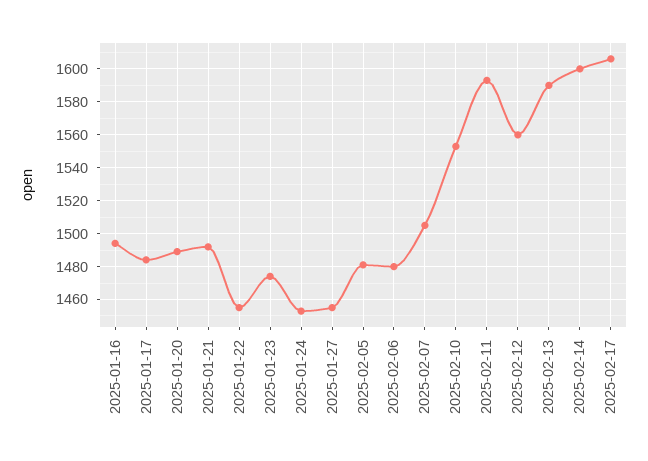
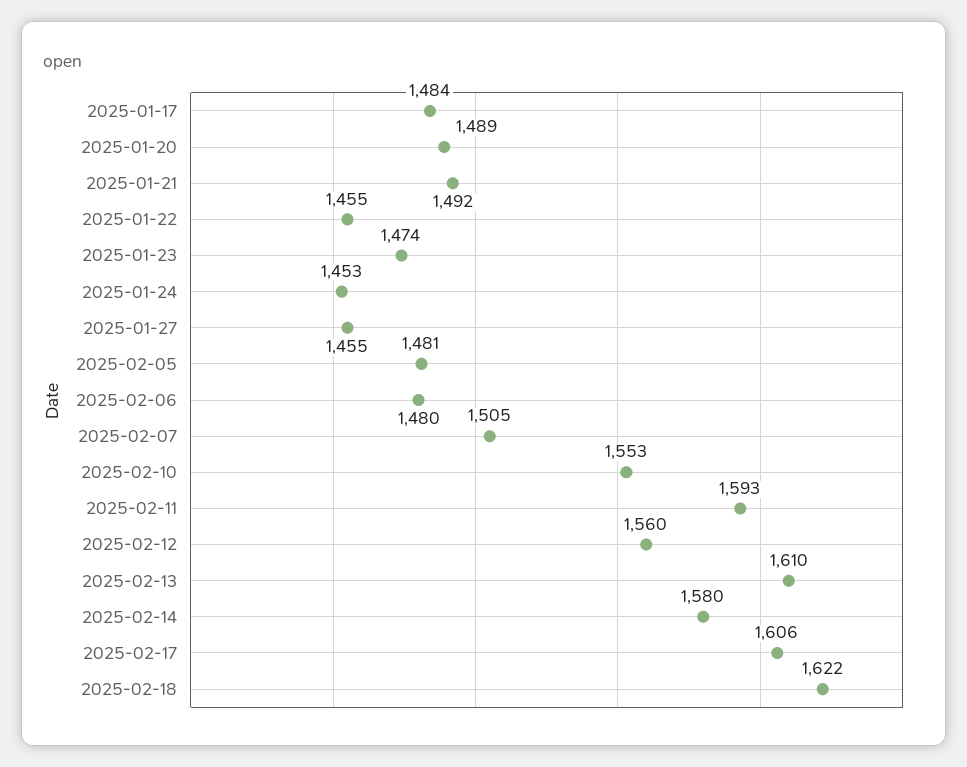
2025-01-16: 1495 -> none
2025-02-13: 1590 -> 1610
2025-02-14: 1600 -> 1580
2025-02-18: none -> 1622

